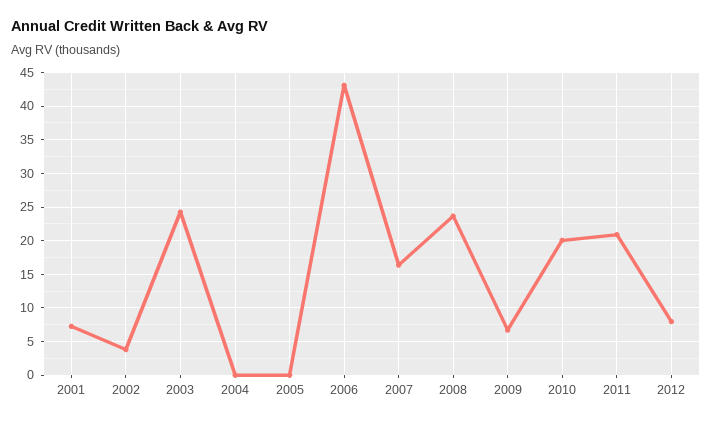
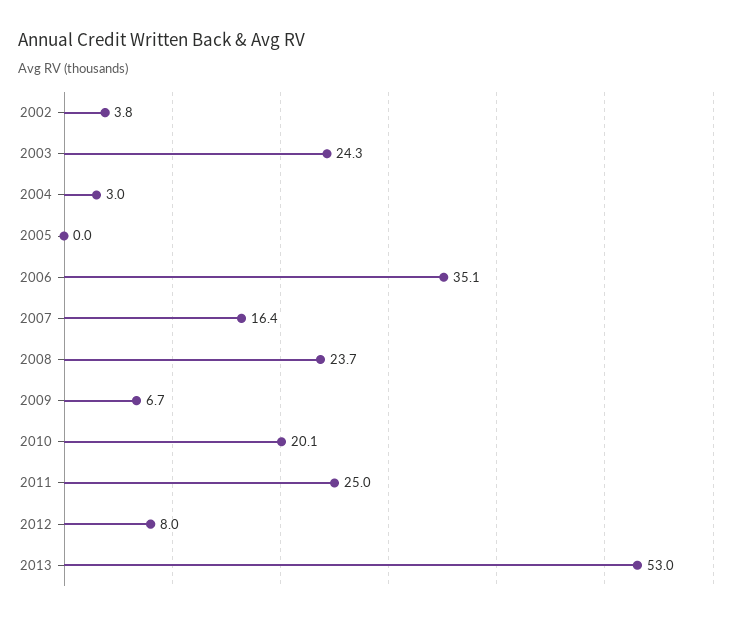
2001: 7 -> none
2004: 0 -> 3
2006: 43 -> 35.1
2011: 21 -> 25
2013: none -> 53

